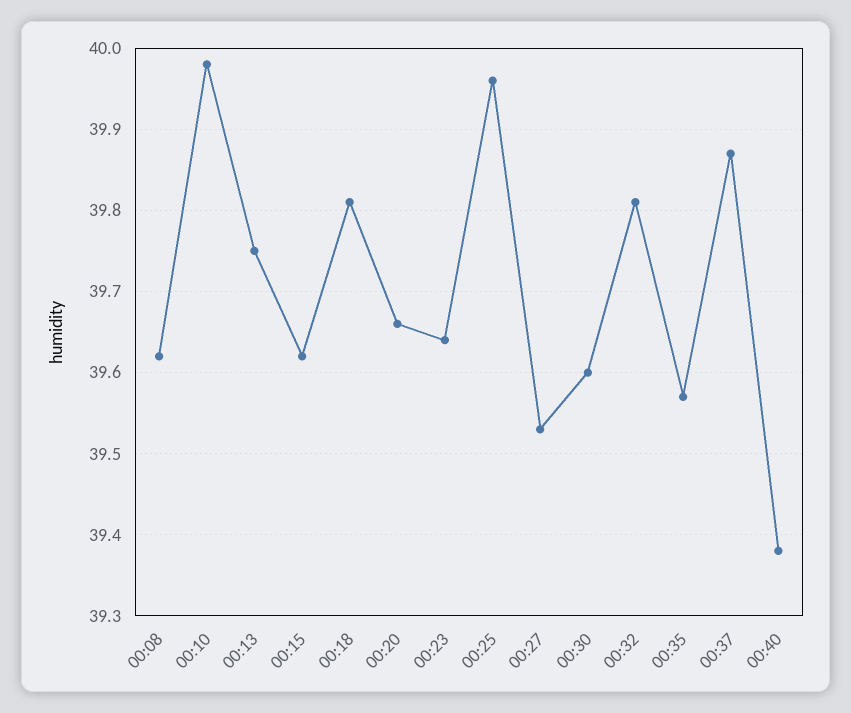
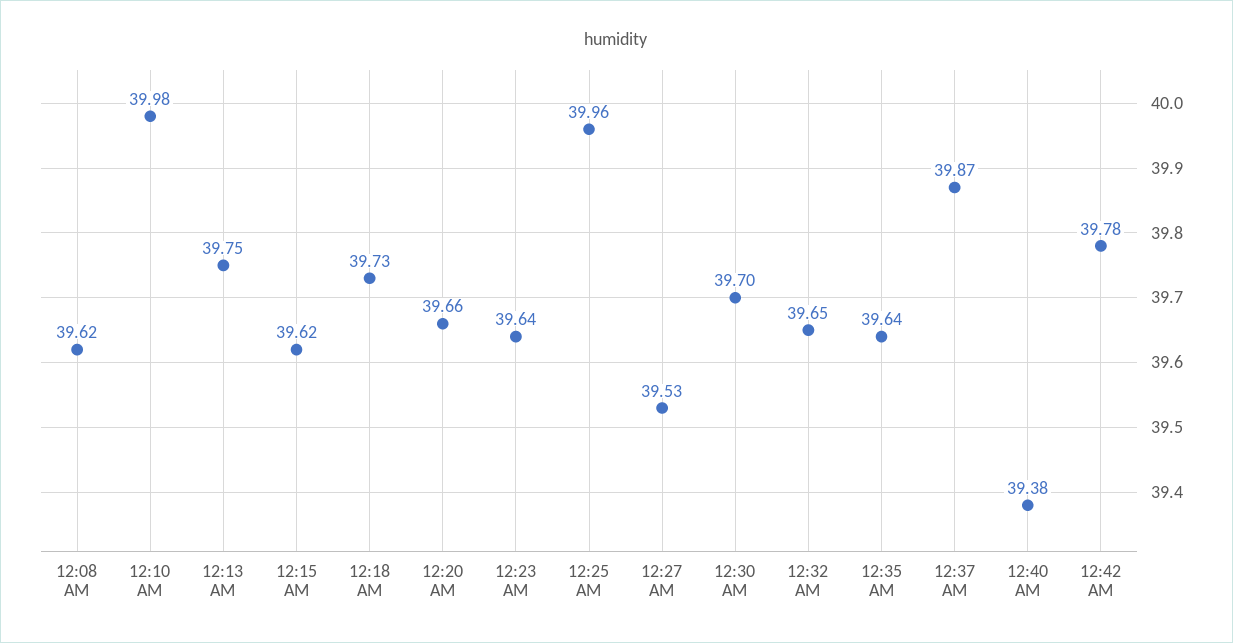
00:18: 39.81 -> 39.73
00:30: 39.6 -> 39.7
00:32: 39.81 -> 39.65
00:35: 39.57 -> 39.64
12:42 AM: none -> 39.78

